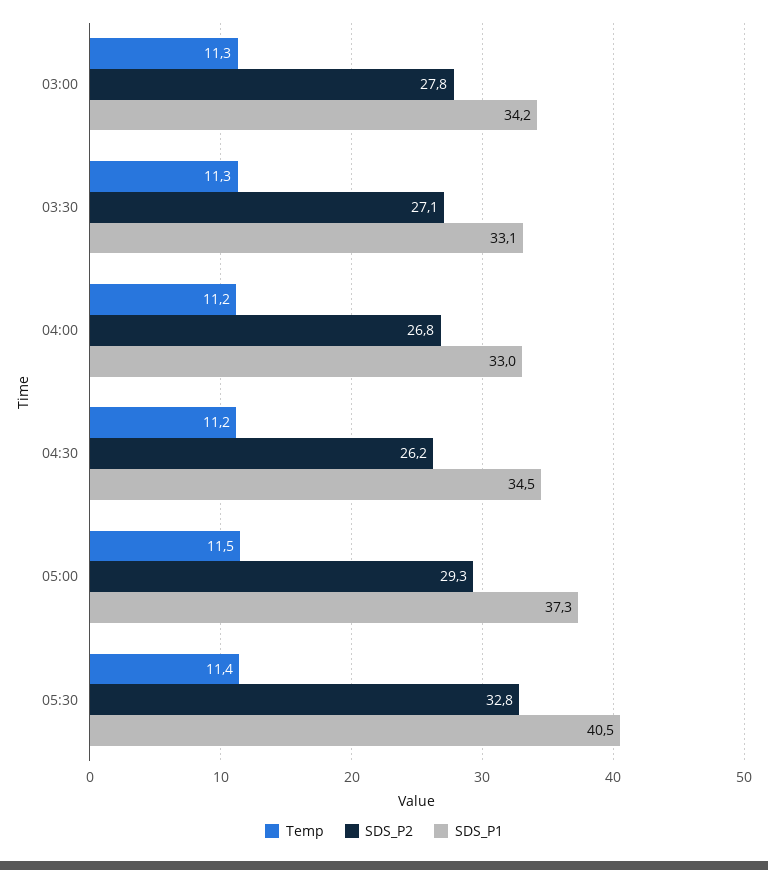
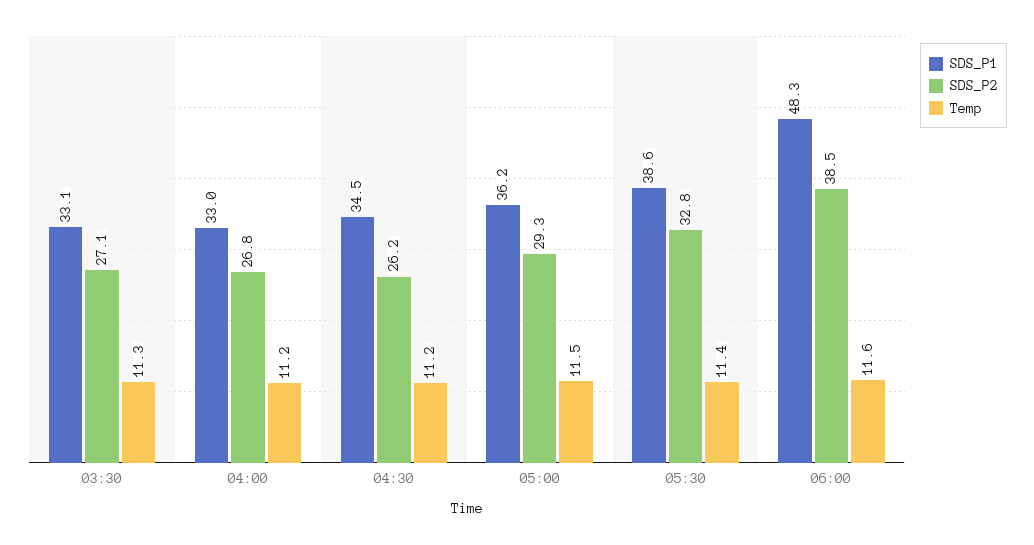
Temp, 03:00: 11.3 -> none
SDS_P2, 03:00: 27.8 -> none
SDS_P1, 03:00: 34.2 -> none
SDS_P1, 05:00: 37.3 -> 36.2
SDS_P1, 05:30: 40.5 -> 38.6
SDS_P1, 06:00: none -> 48.3
SDS_P2, 06:00: none -> 38.5
Temp, 06:00: none -> 11.6

